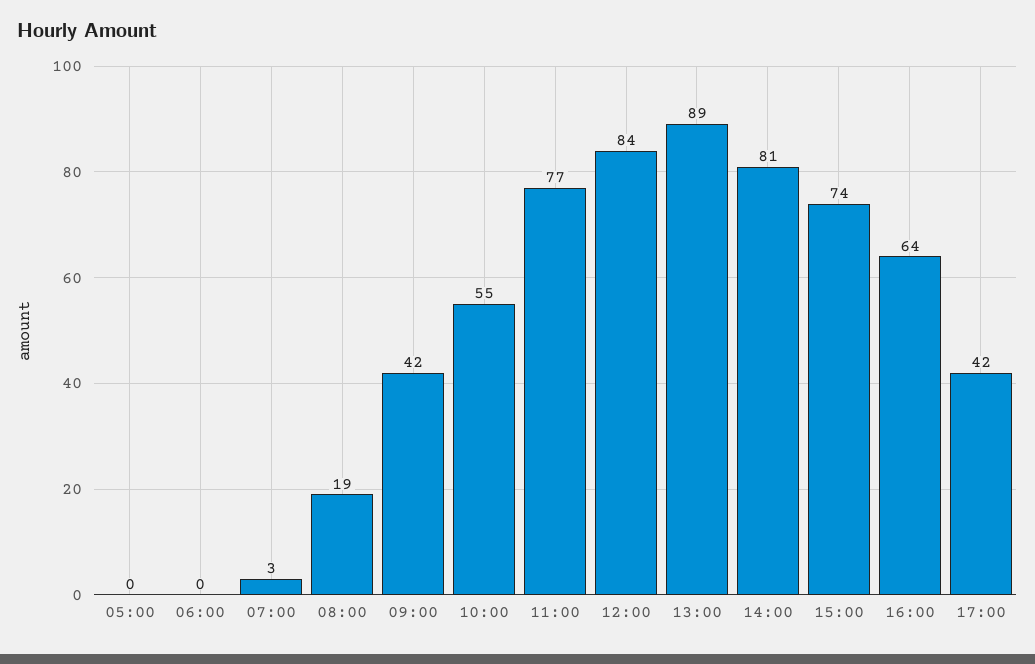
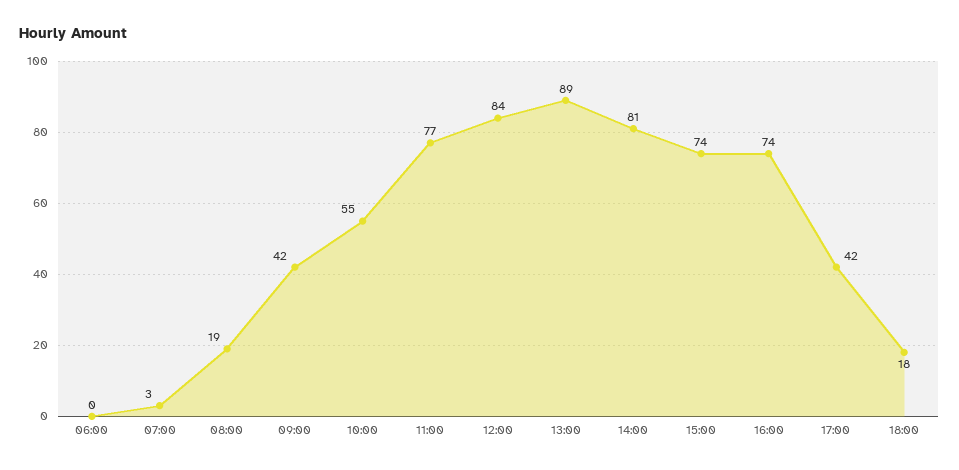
05:00: 0 -> none
16:00: 64 -> 74
18:00: none -> 18

